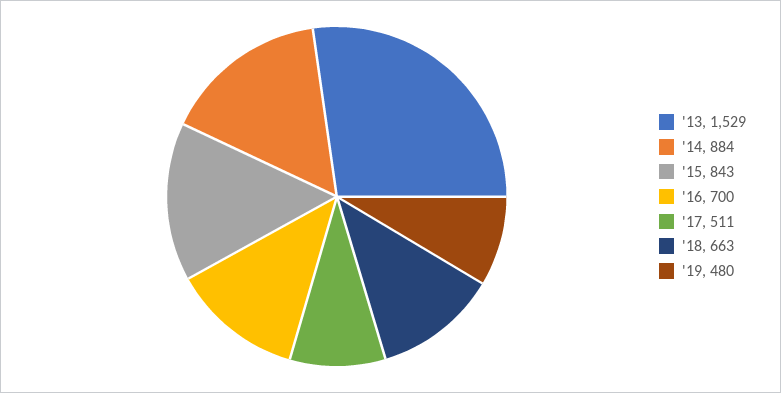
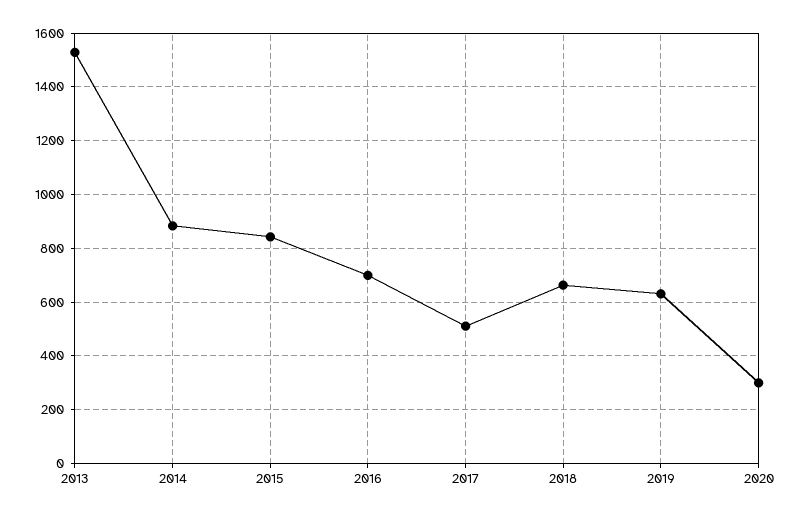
'19: 480 -> 625
2020: none -> 300

